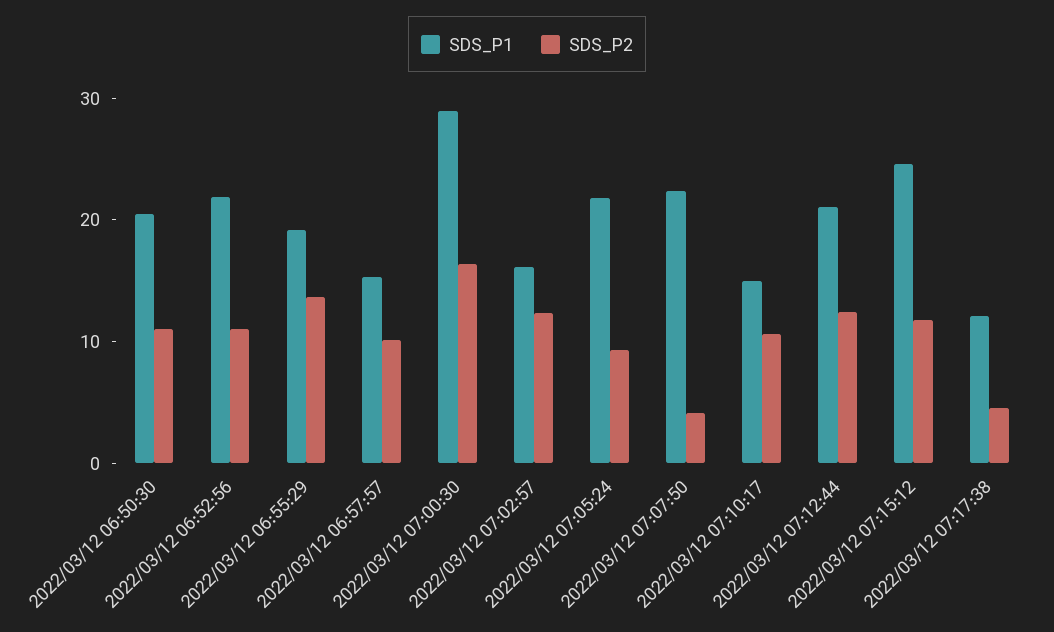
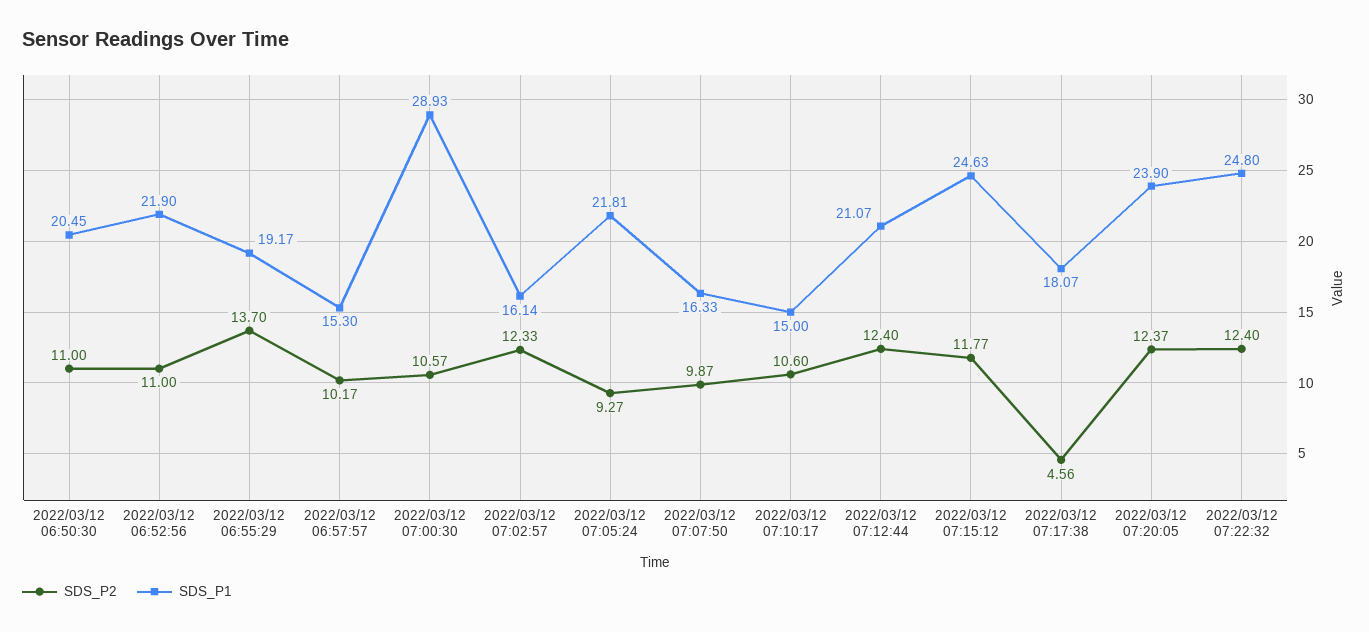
SDS_P2, 2022/03/12 07:00:30: 16 -> 10.57
SDS_P1, 2022/03/12 07:07:50: 22 -> 16.33
SDS_P2, 2022/03/12 07:07:50: 4 -> 9.87
SDS_P1, 2022/03/12 07:17:38: 12 -> 18.07
SDS_P2, 2022/03/12 07:20:05: none -> 12.37
SDS_P1, 2022/03/12 07:20:05: none -> 23.9
SDS_P2, 2022/03/12 07:22:32: none -> 12.4
SDS_P1, 2022/03/12 07:22:32: none -> 24.8

